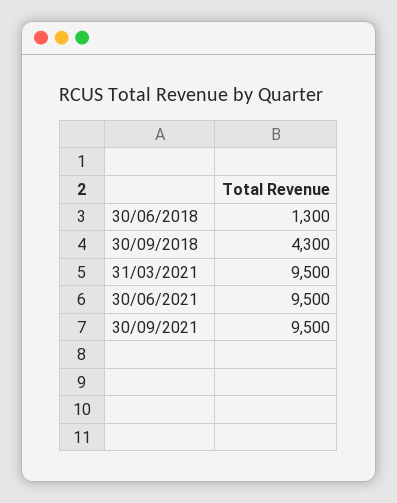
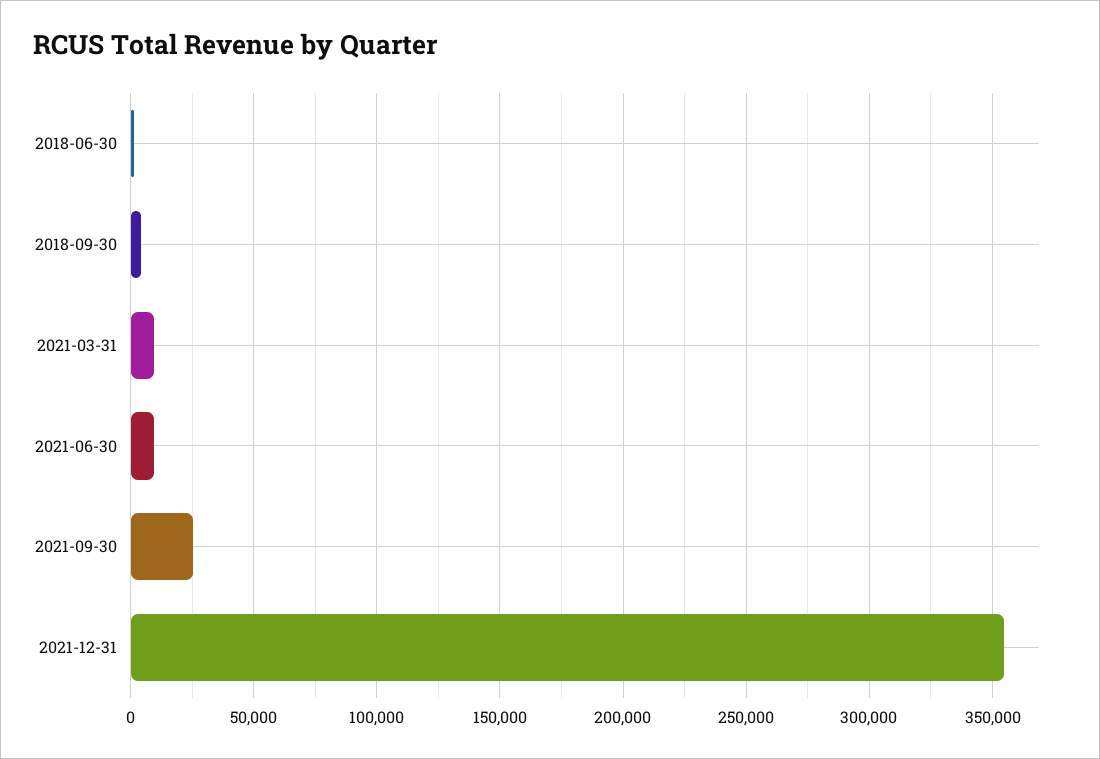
30/09/2021: 9500 -> 25000
2021-12-31: none -> 355000

